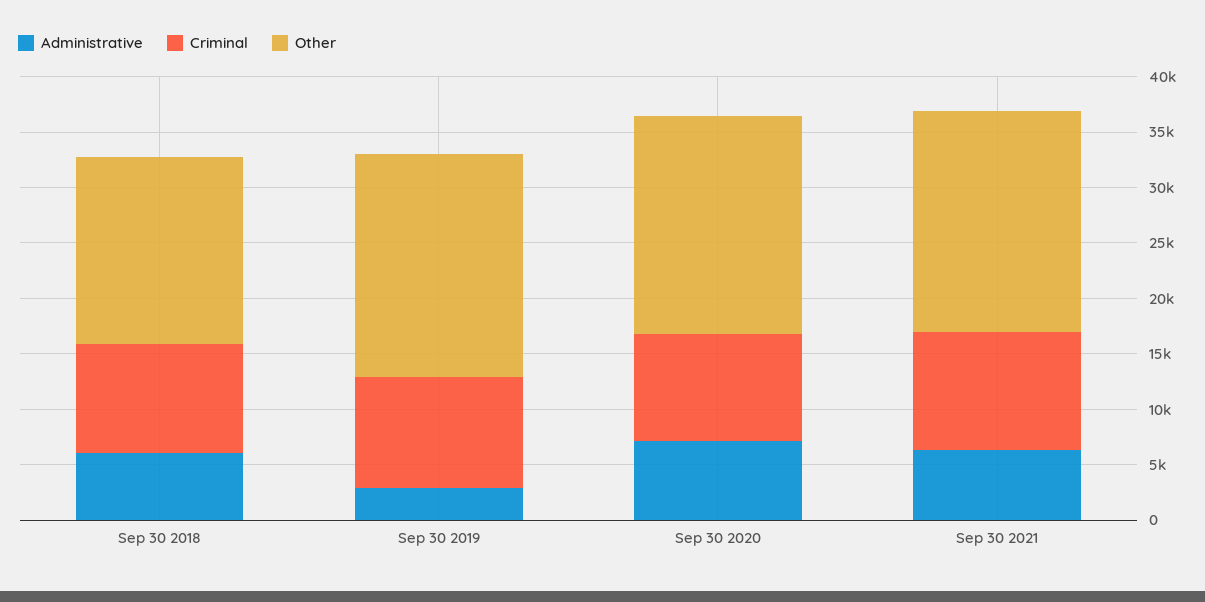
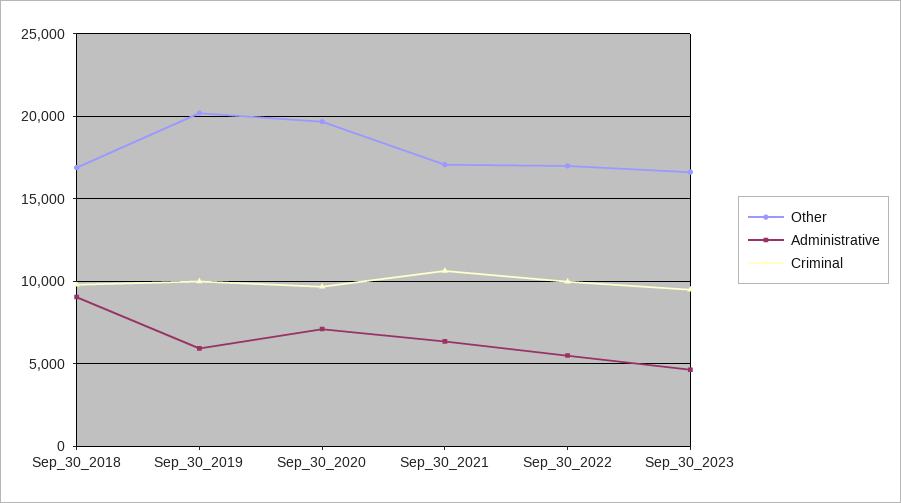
Administrative, Sep 30 2018: 6000 -> 9000
Administrative, Sep 30 2019: 3000 -> 6000
Other, Sep 30 2021: 20000 -> 17000
Other, Sep_30_2022: none -> 17000
Administrative, Sep_30_2022: none -> 5500
Criminal, Sep_30_2022: none -> 10000
Other, Sep_30_2023: none -> 16500
Administrative, Sep_30_2023: none -> 4500
Criminal, Sep_30_2023: none -> 9500

